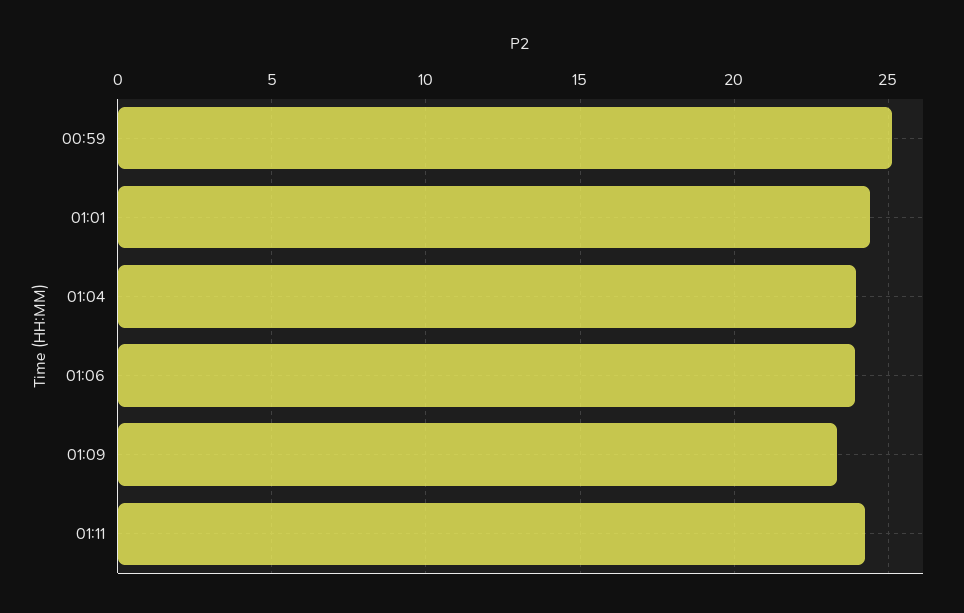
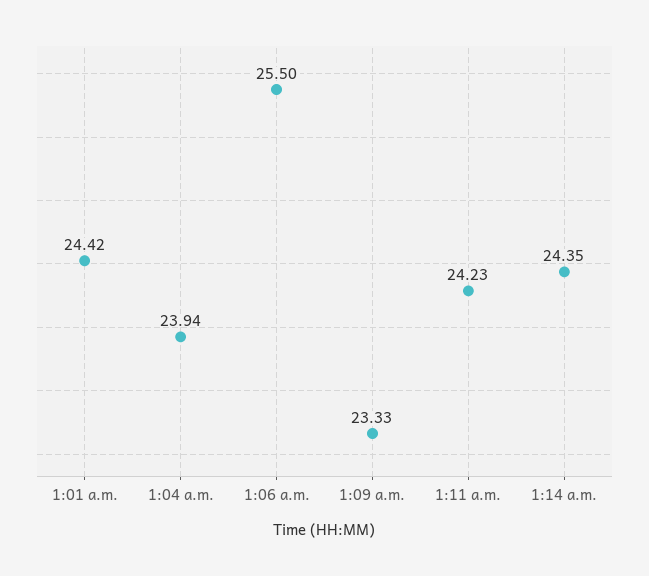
00:59: 25 -> none
01:06: 24 -> 25.5
1:14 a.m.: none -> 24.35

